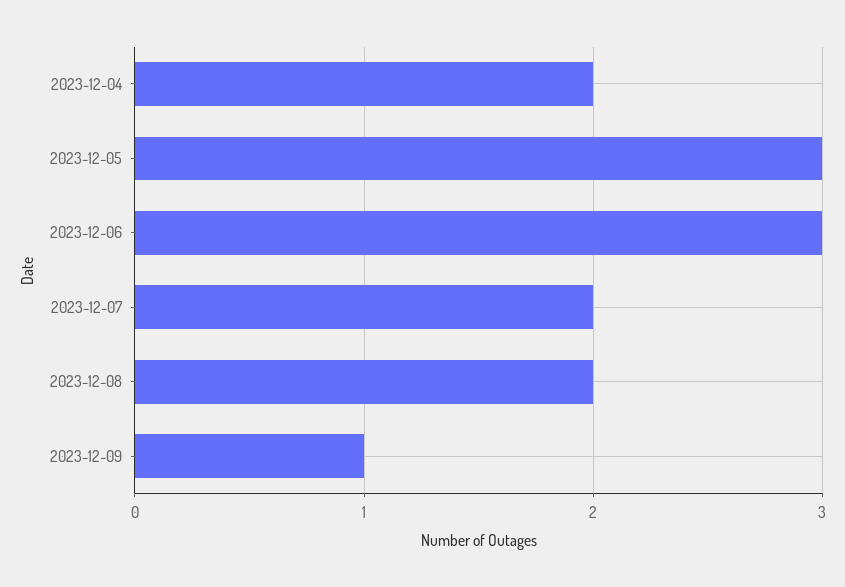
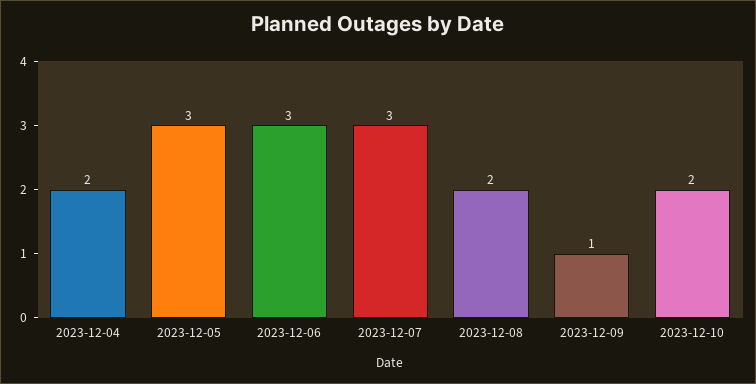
2023-12-07: 2 -> 3
2023-12-10: none -> 2

